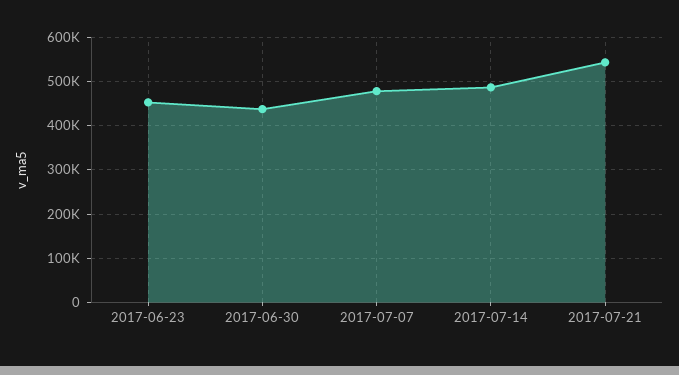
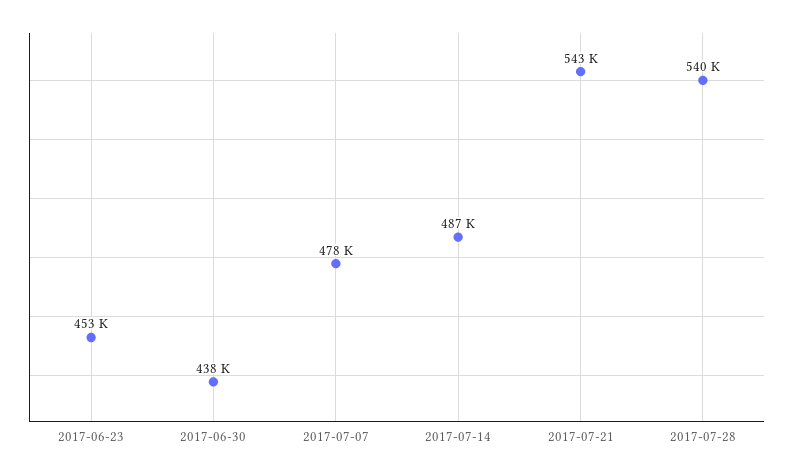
2017-07-28: none -> 540000

